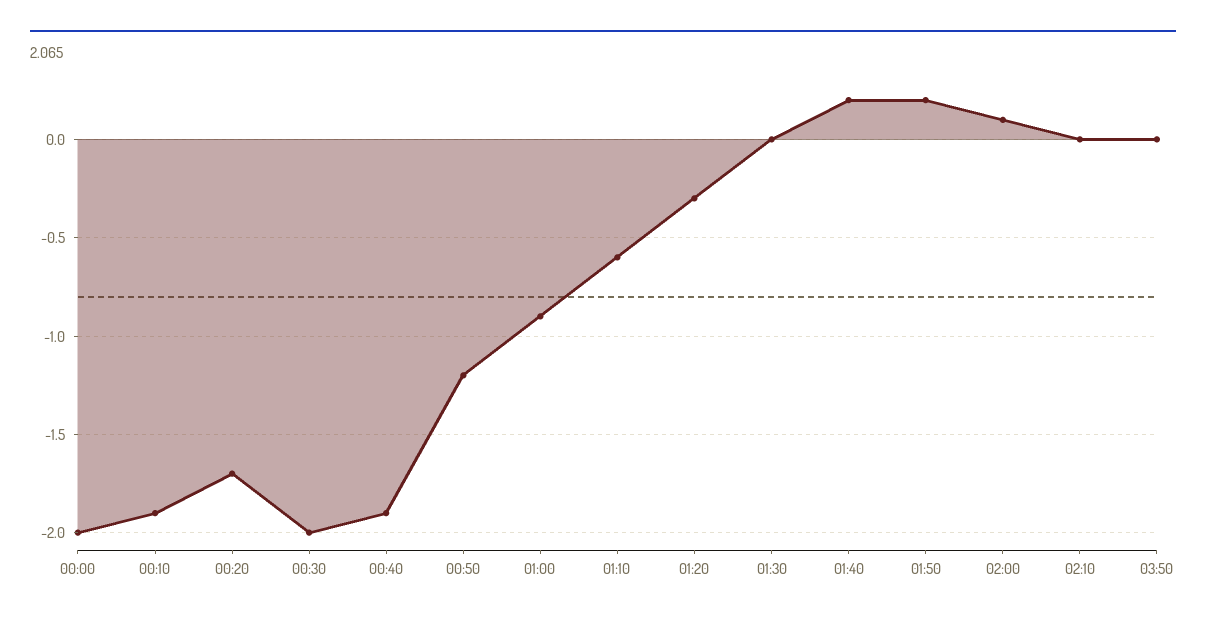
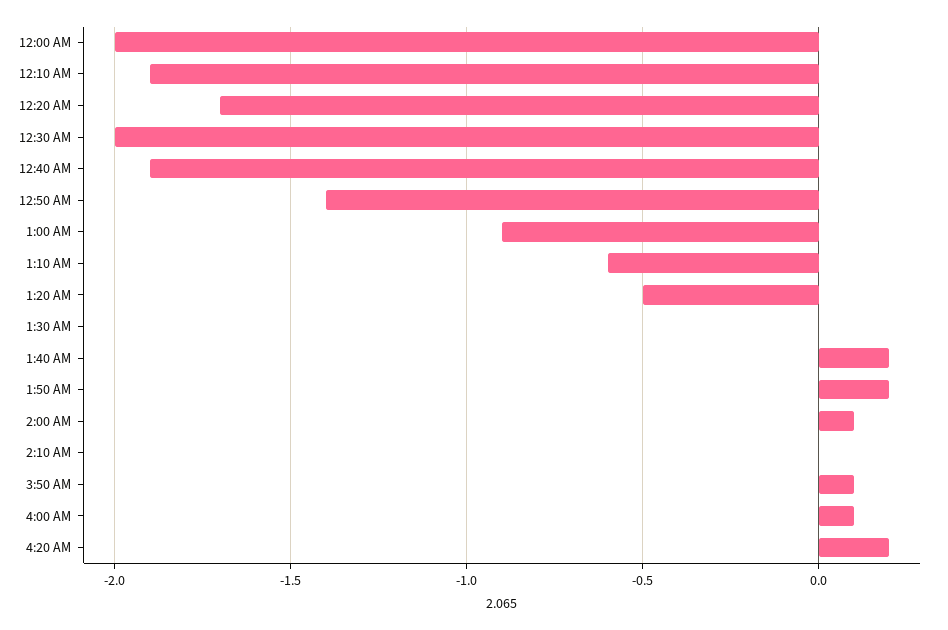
00:50: -1.2 -> -1.4
01:20: -0.3 -> -0.5
03:50: 0 -> 0.1
4:00 AM: none -> 0.1
4:20 AM: none -> 0.2

